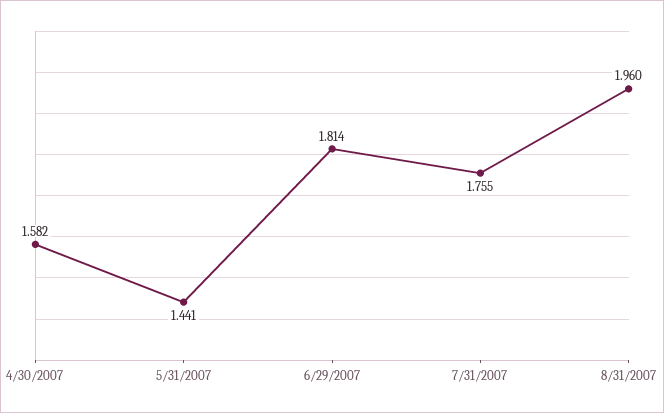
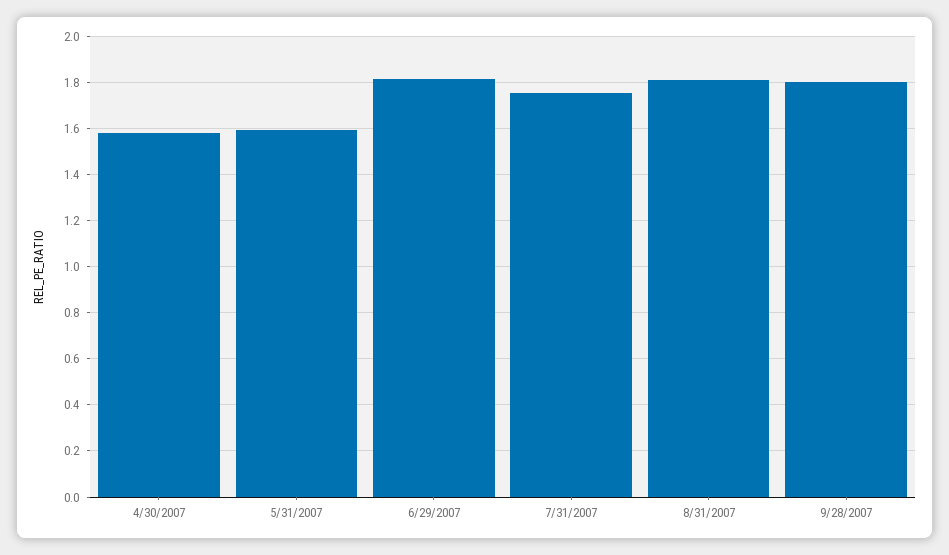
5/31/2007: 1.441 -> 1.6
8/31/2007: 1.96 -> 1.8
9/28/2007: none -> 1.8

